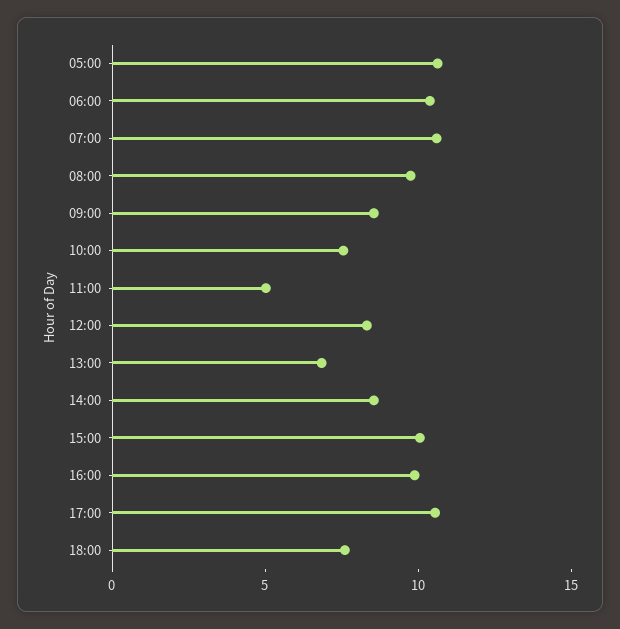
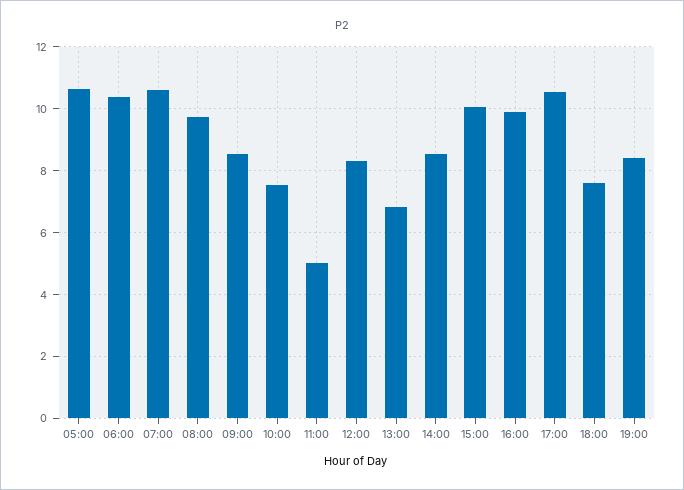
19:00: none -> 8.4

